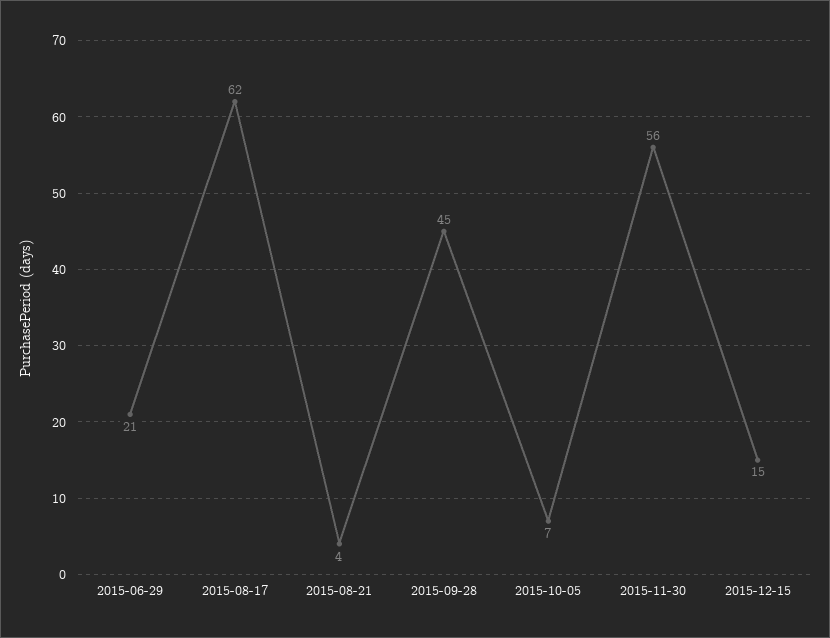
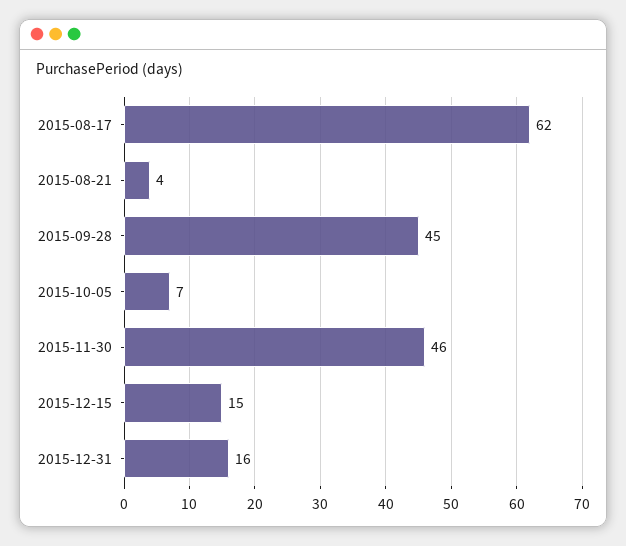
2015-06-29: 21 -> none
2015-11-30: 56 -> 46
2015-12-31: none -> 16

